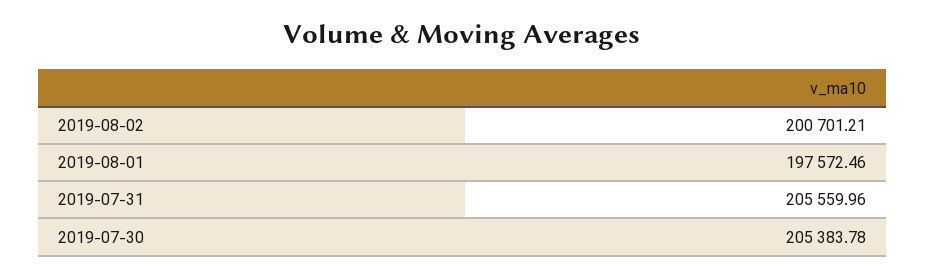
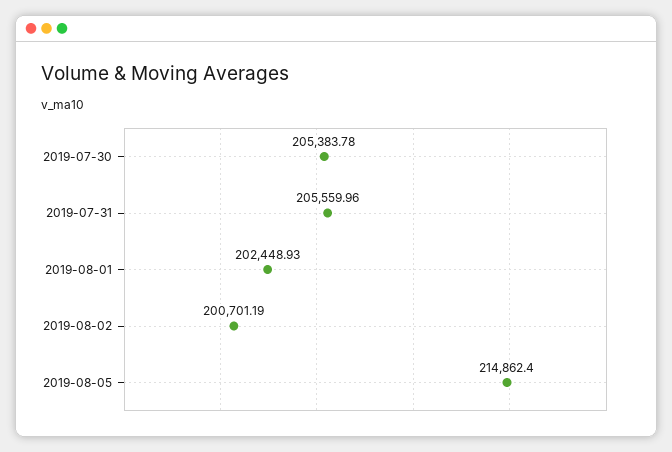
2019-08-02: 200701.21 -> 200701.19
2019-08-01: 197572.46 -> 202448.93
2019-08-05: none -> 214862.4

